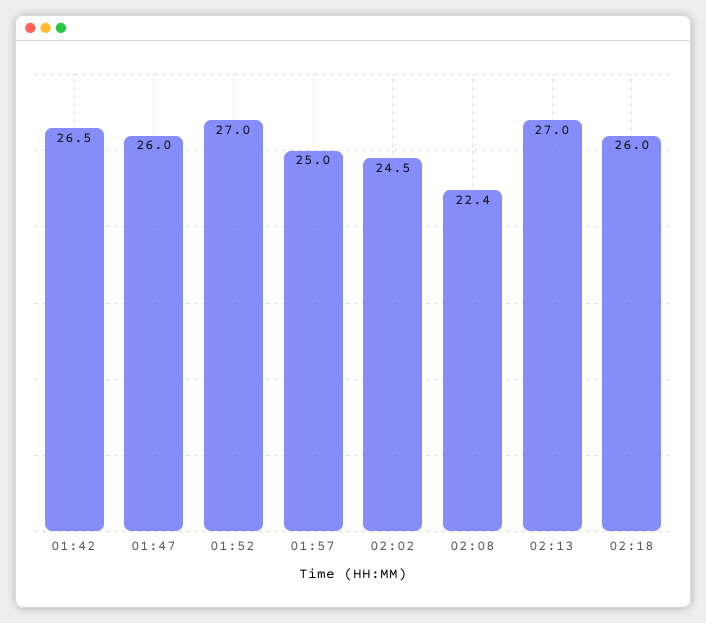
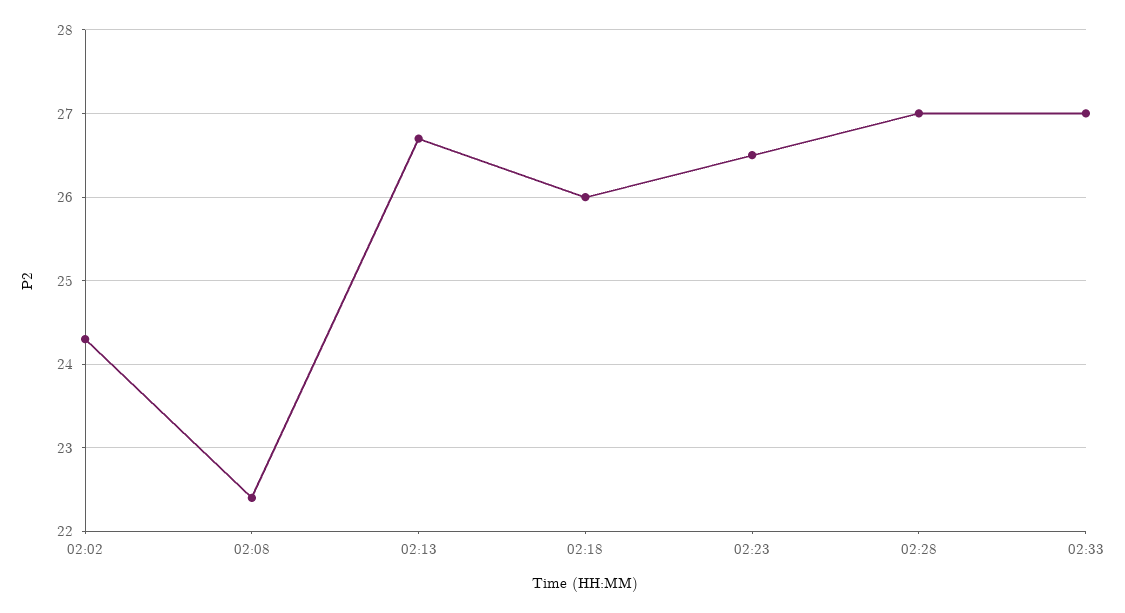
01:42: 26.5 -> none
01:47: 26 -> none
01:52: 27 -> none
01:57: 25 -> none
02:02: 24.5 -> 24.3
02:13: 27 -> 26.7
02:23: none -> 26.5
02:28: none -> 27
02:33: none -> 27

